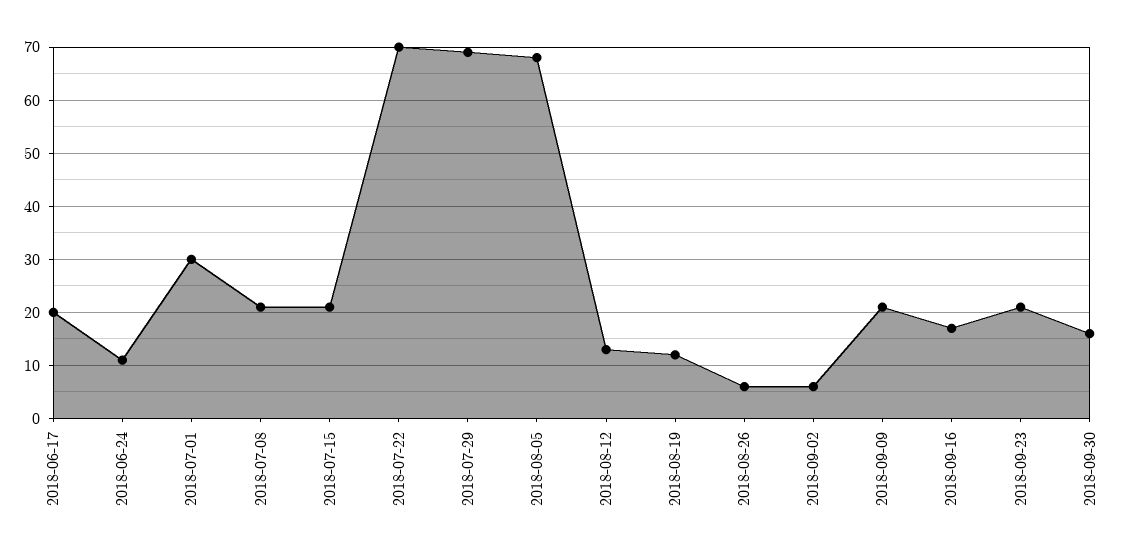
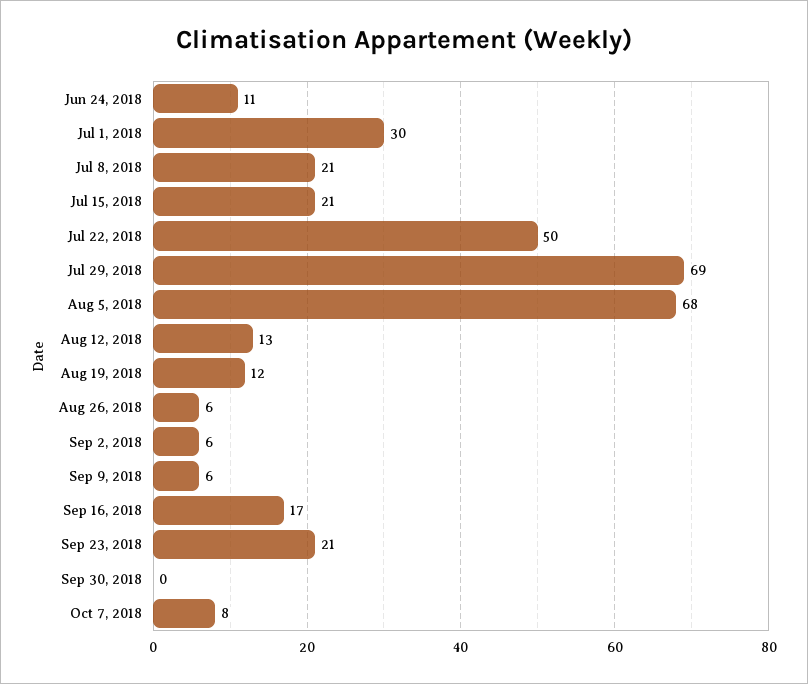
2018-06-17: 20 -> none
2018-07-22: 70 -> 50
2018-09-09: 20 -> 6
2018-09-30: 15 -> 0
Oct 7, 2018: none -> 8

